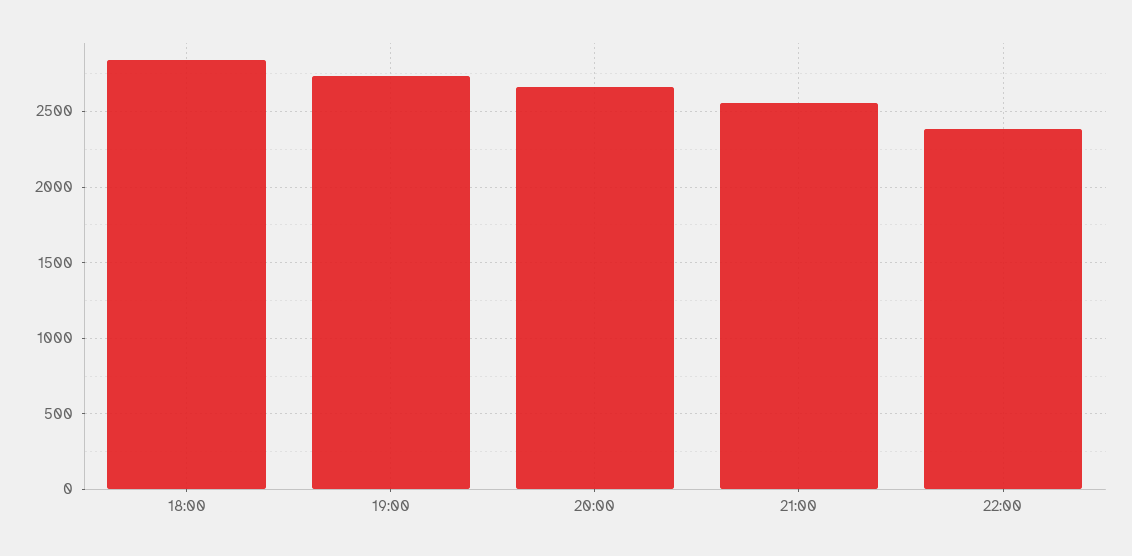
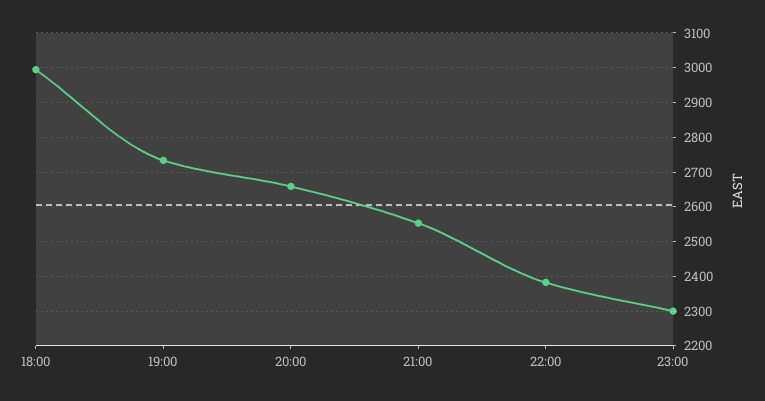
18:00: 2850 -> 3000
23:00: none -> 2300

